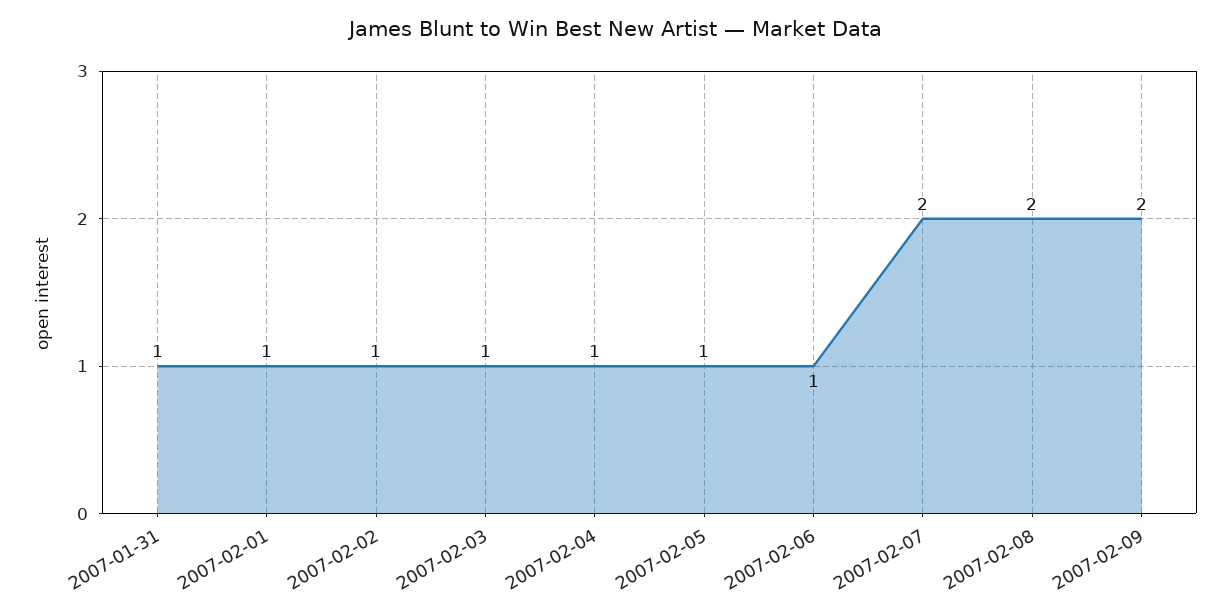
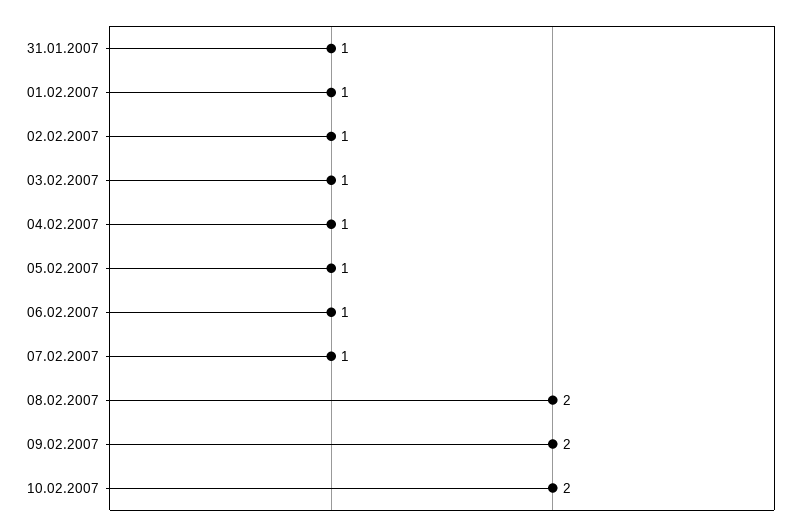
2007-02-07: 2 -> 1
10.02.2007: none -> 2

